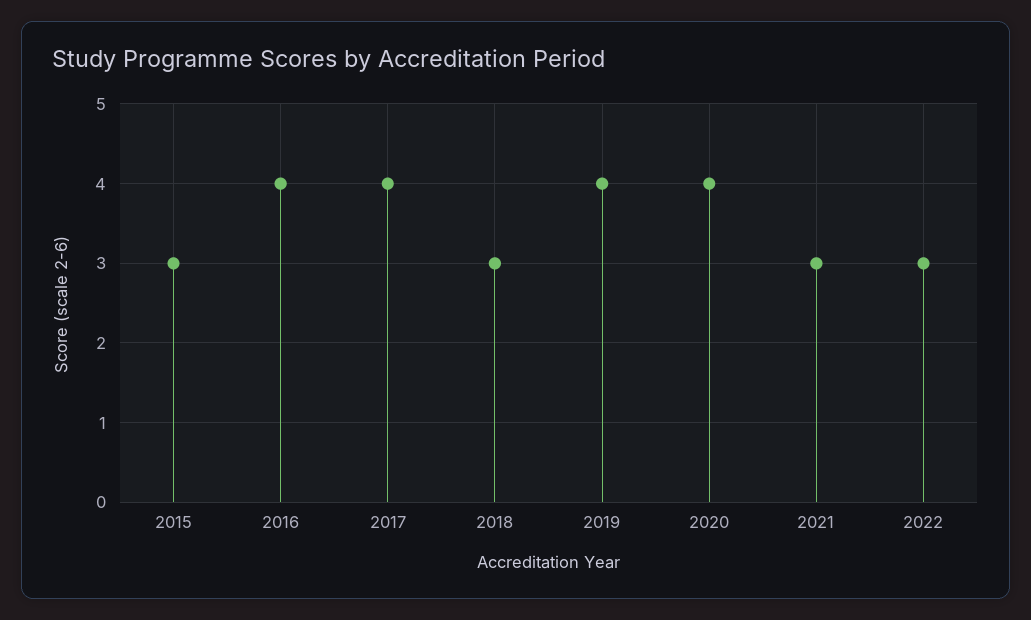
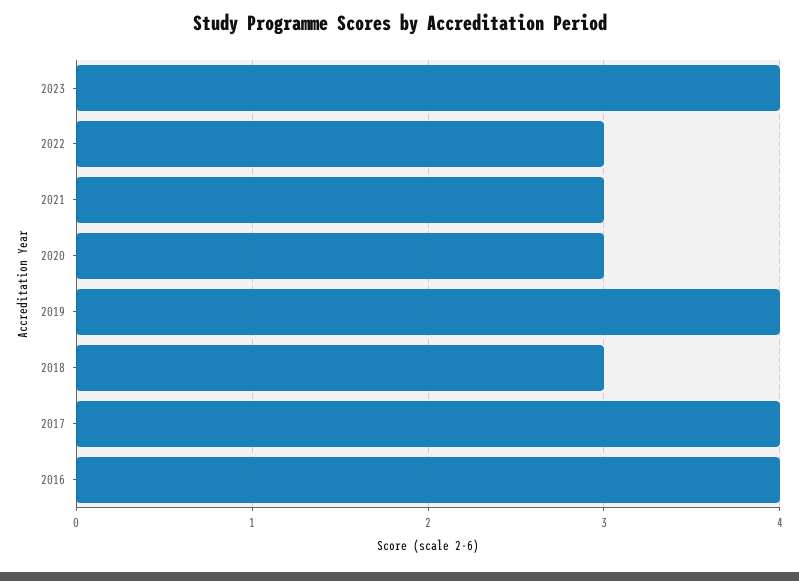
2015: 3 -> none
2020: 4 -> 3
2023: none -> 4

